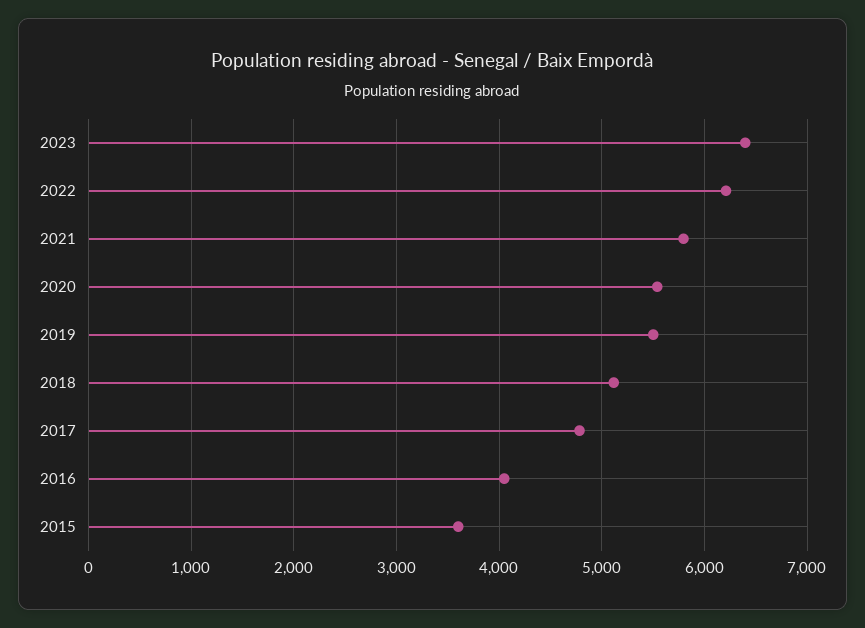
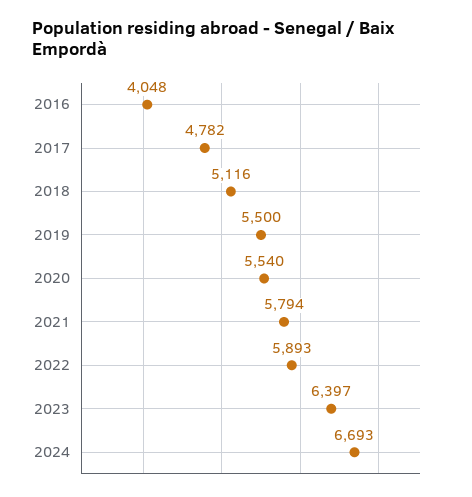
2022: 6200 -> 5893
2015: 3600 -> none
2024: none -> 6693

